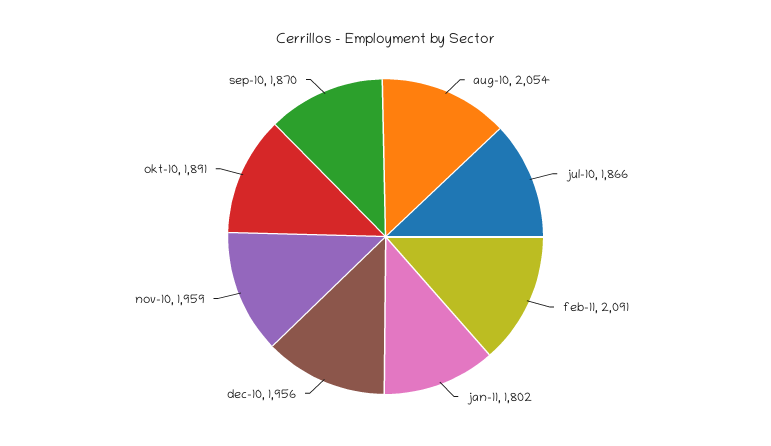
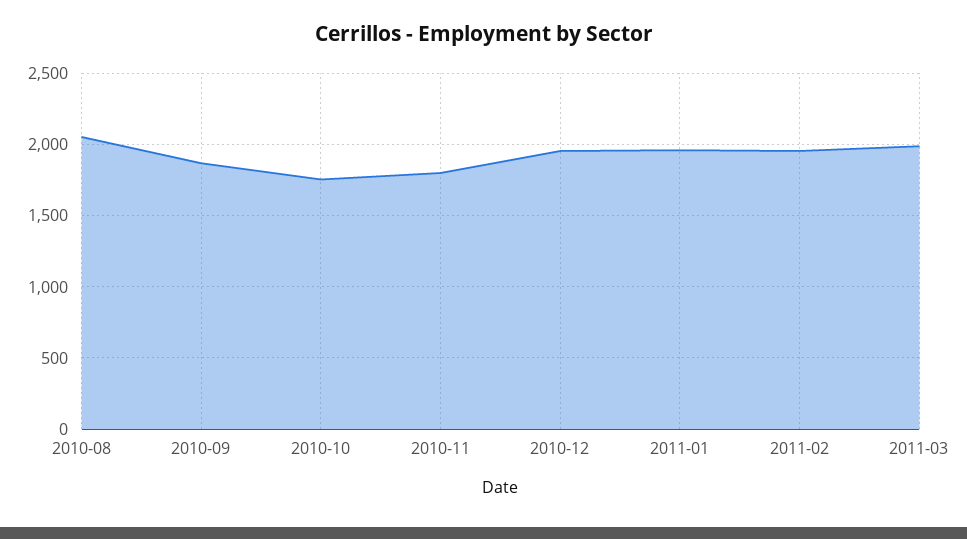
jul-10: 1866 -> none
feb-11: 2091 -> 1950
jan-11: 1802 -> 1950
nov-10: 1959 -> 1800
okt-10: 1891 -> 1750
2011-03: none -> 2000

